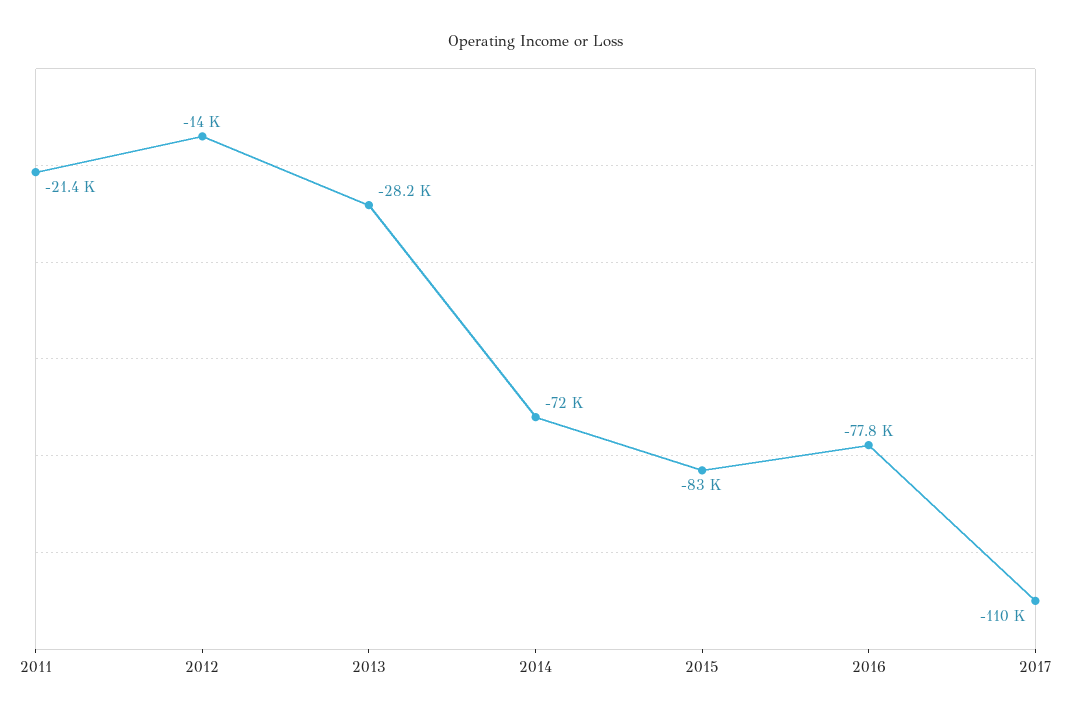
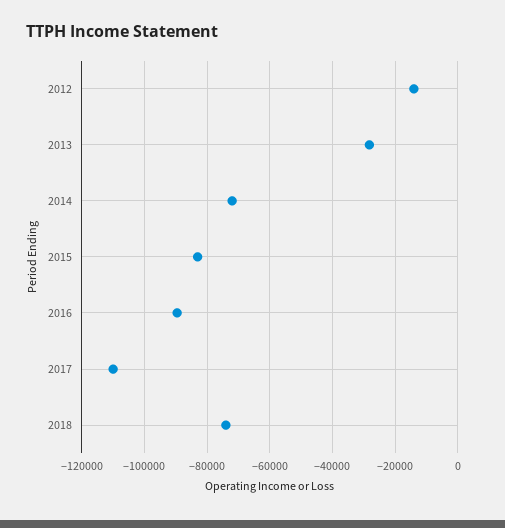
2011: -21400 -> none
2016: -77800 -> -90000
2018: none -> -74000

